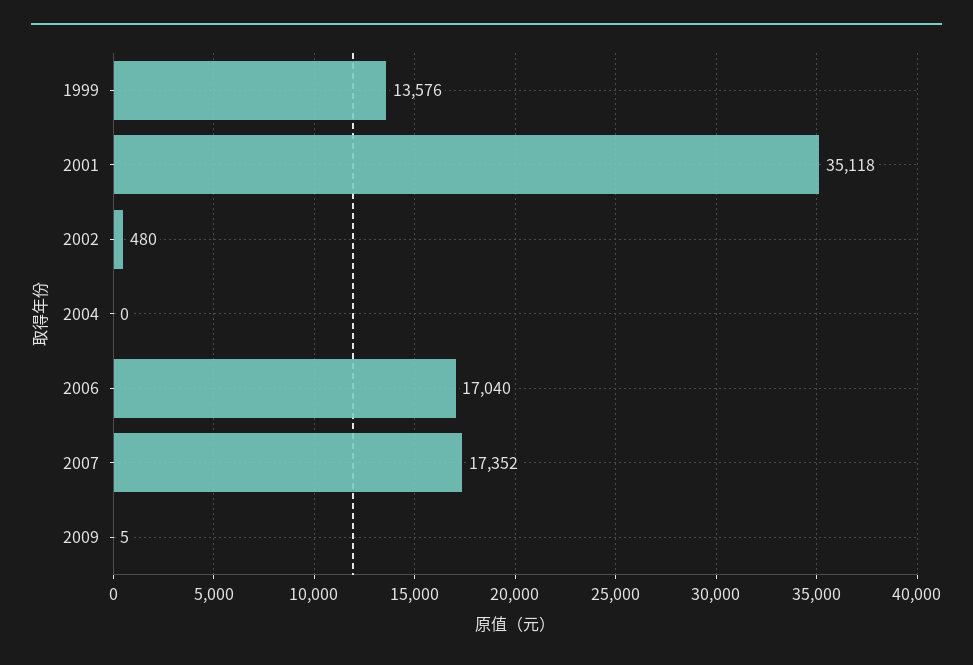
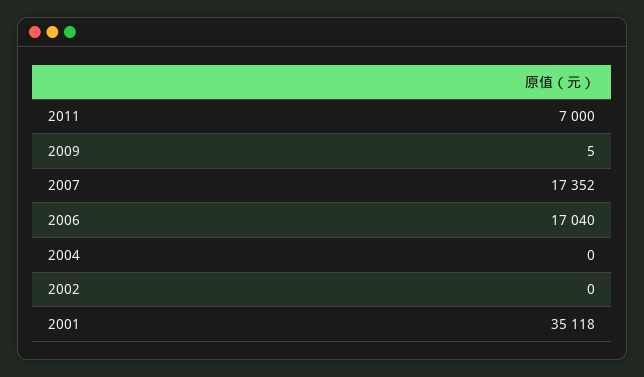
1999: 13576 -> none
2002: 480 -> 0
2011: none -> 7000

